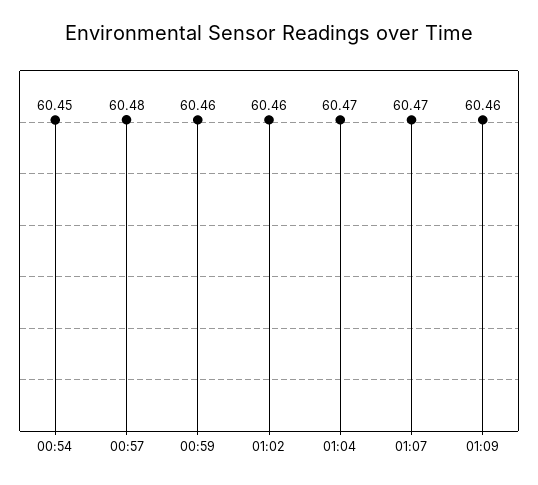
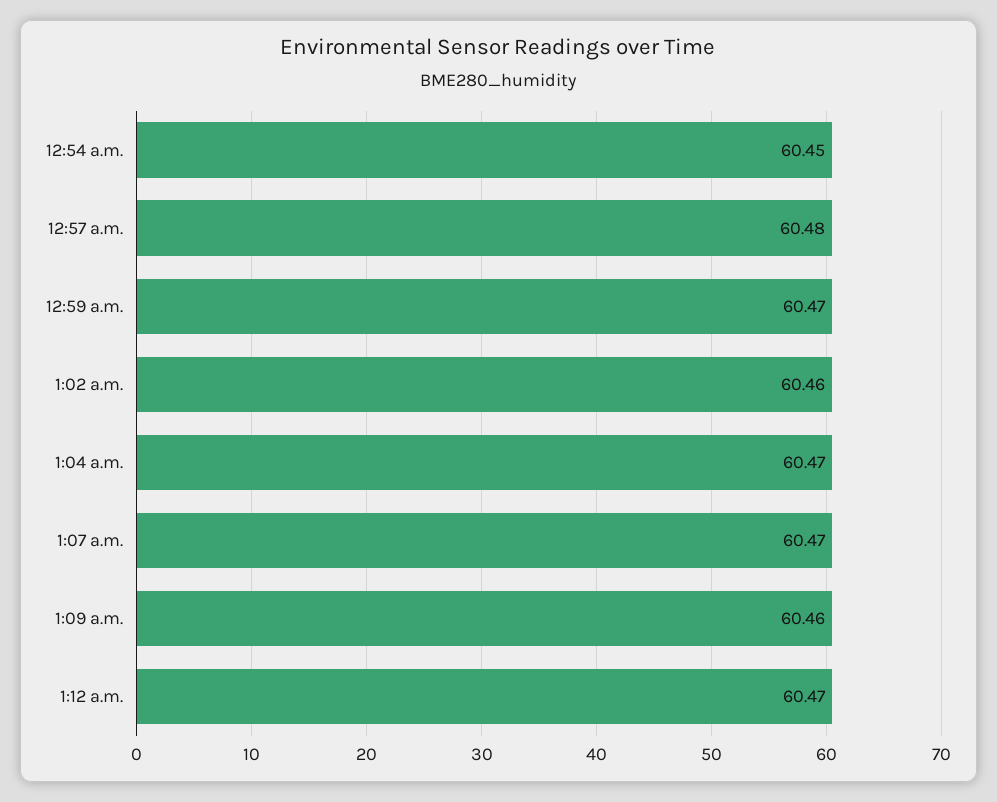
00:59: 60.46 -> 60.47
1:12 a.m.: none -> 60.47

